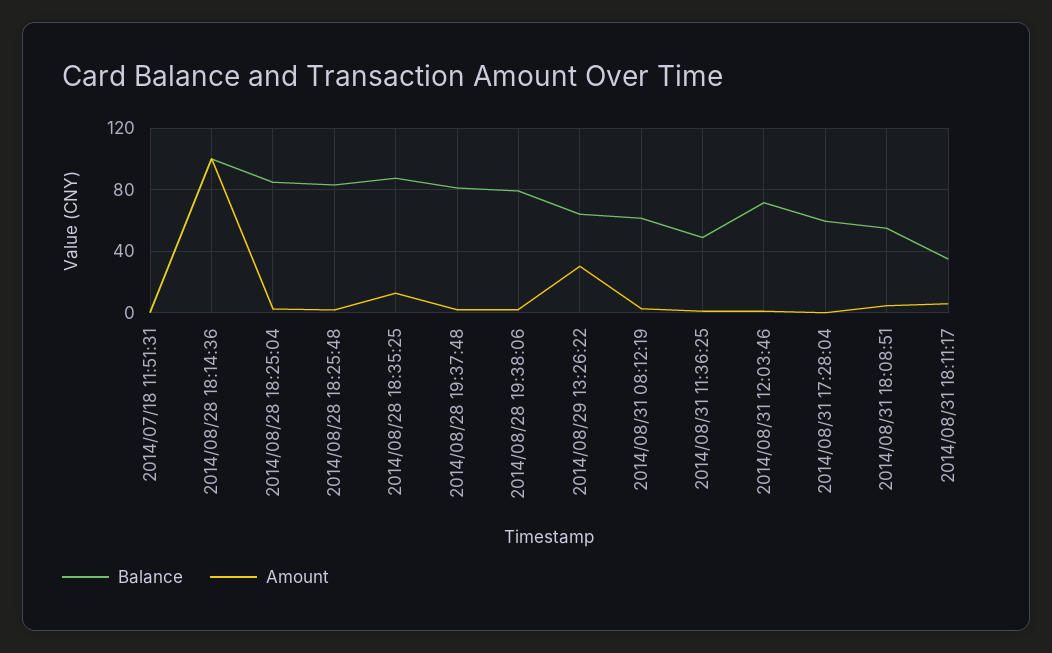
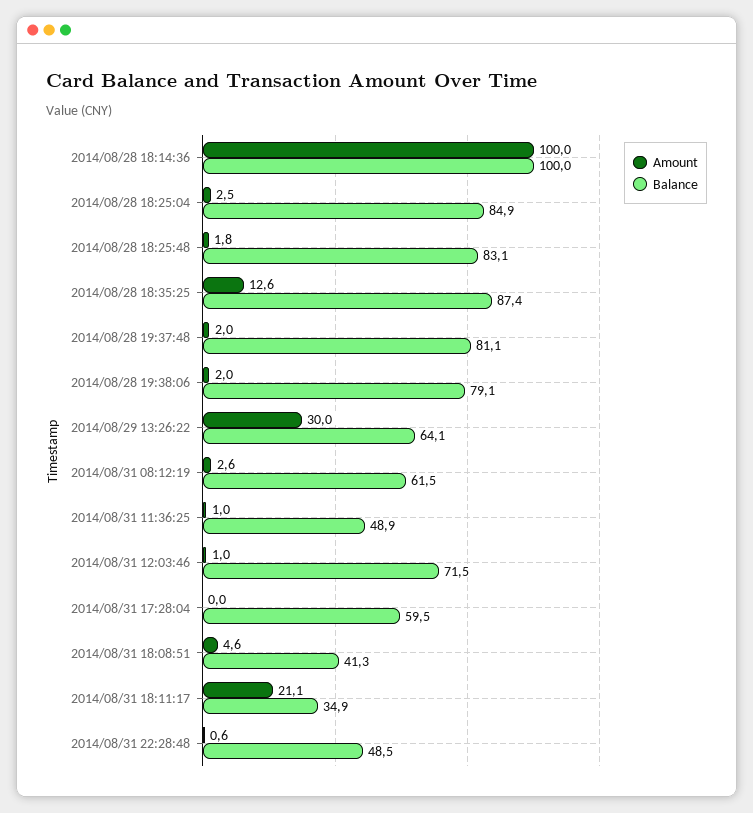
Balance, 2014/07/18 11:51:31: 0 -> none
Amount, 2014/07/18 11:51:31: 0 -> none
Balance, 2014/08/31 18:08:51: 55 -> 41.3
Amount, 2014/08/31 18:11:17: 5 -> 21.1
Amount, 2014/08/31 22:28:48: none -> 0.6
Balance, 2014/08/31 22:28:48: none -> 48.5

